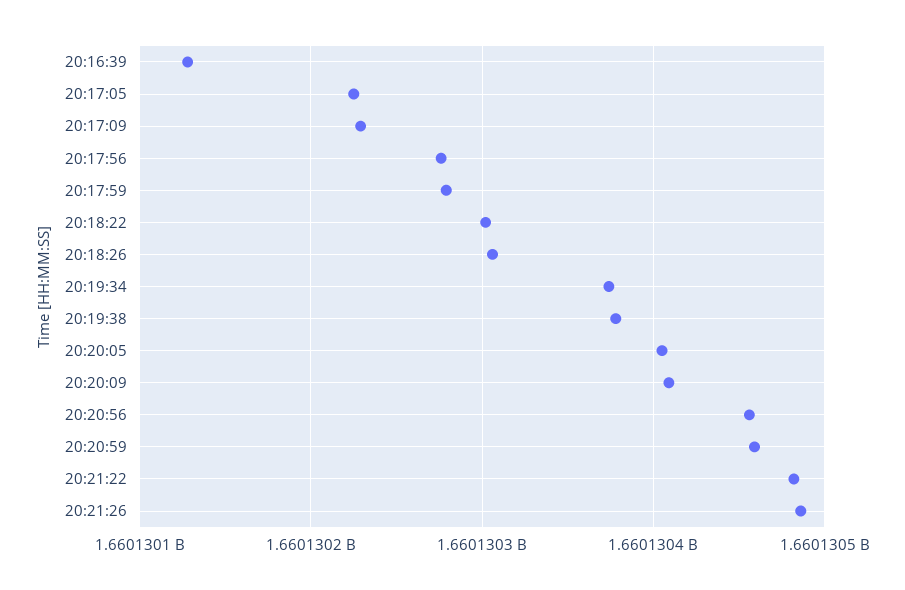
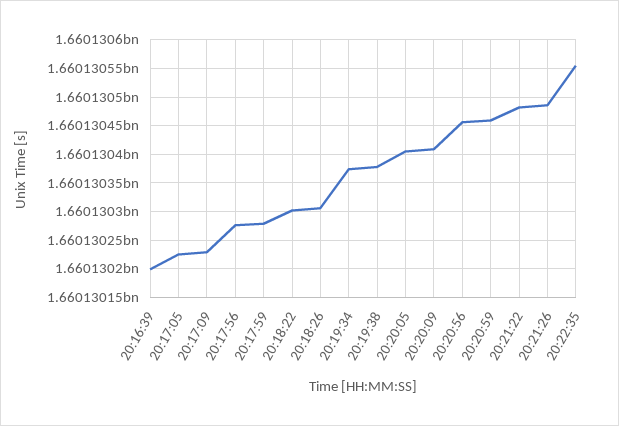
20:16:39: 1660130130 -> 1660130200
20:22:35: none -> 1660130550

